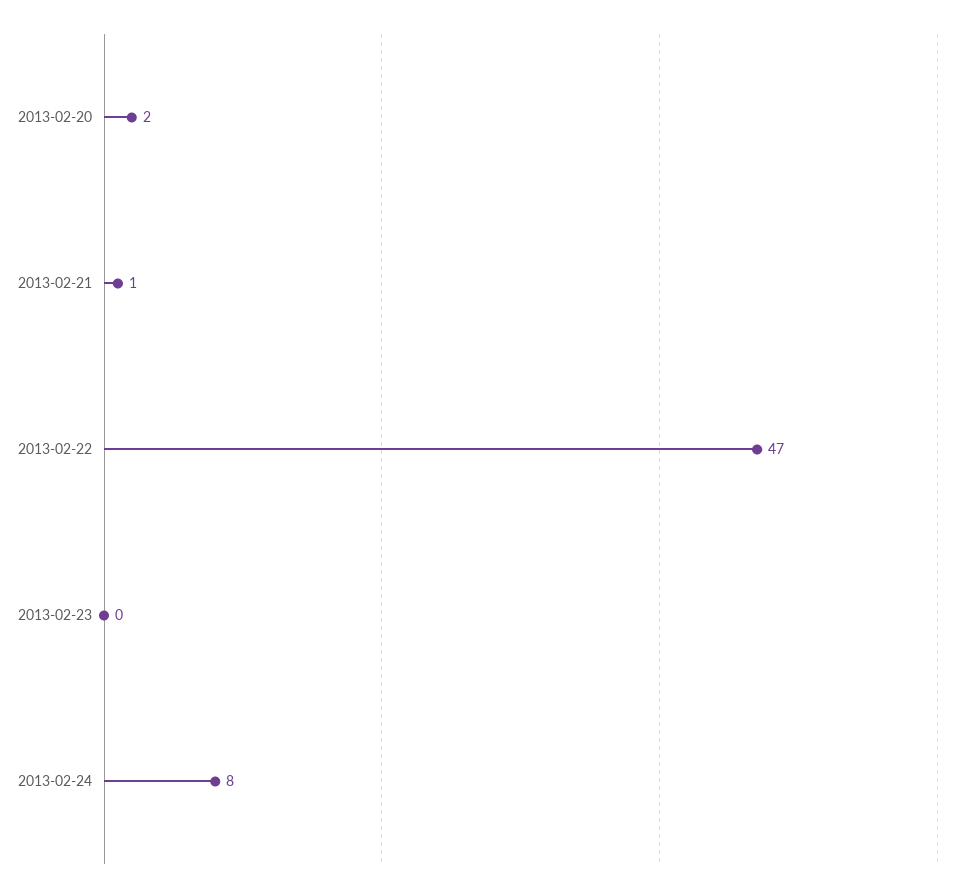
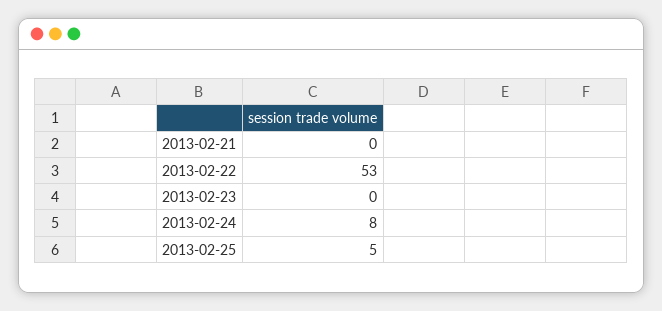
2013-02-20: 2 -> none
2013-02-21: 1 -> 0
2013-02-22: 47 -> 53
2013-02-25: none -> 5

